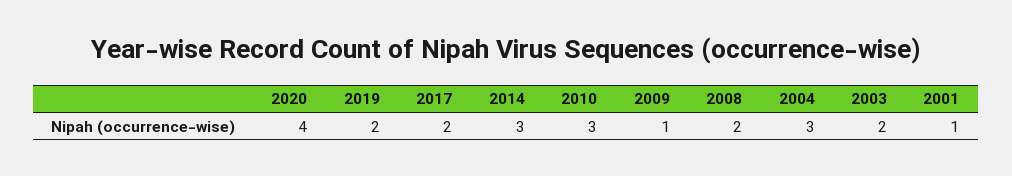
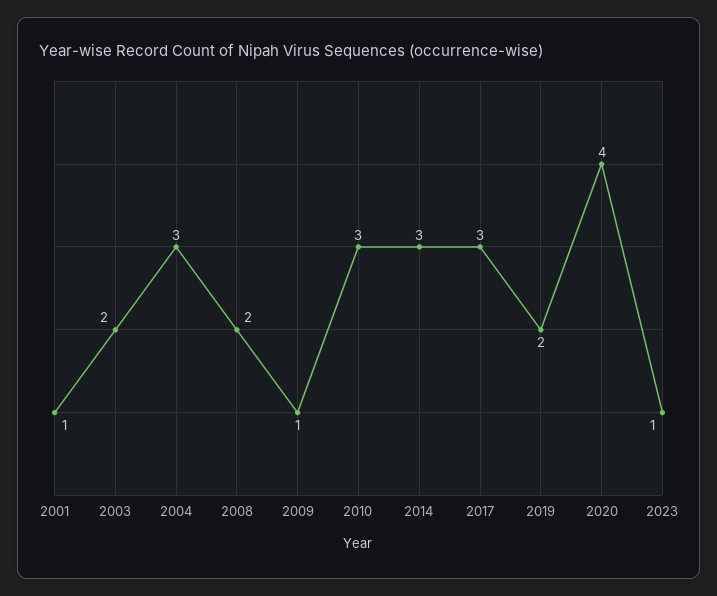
2017: 2 -> 3
2023: none -> 1

